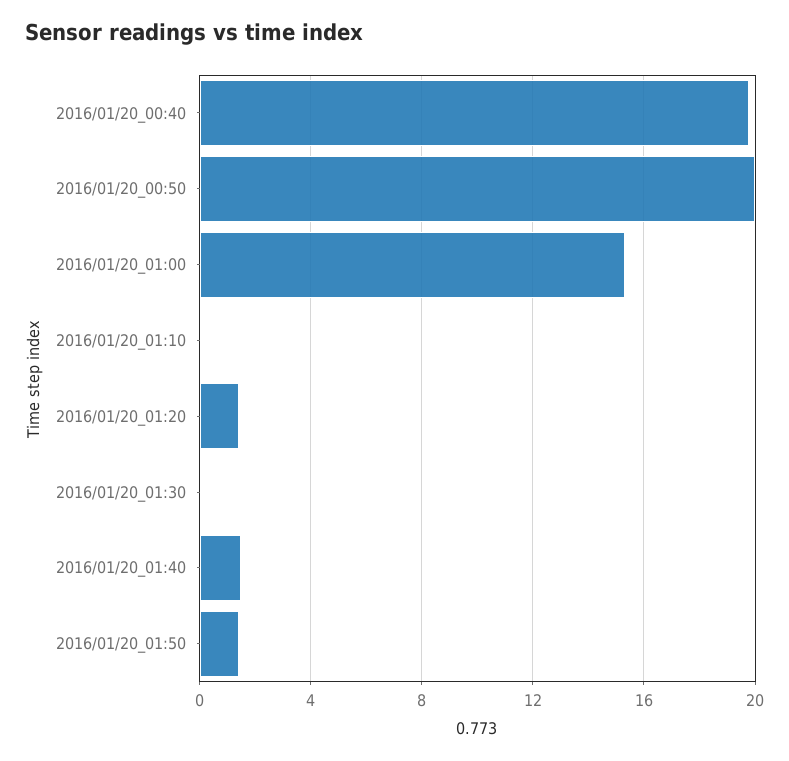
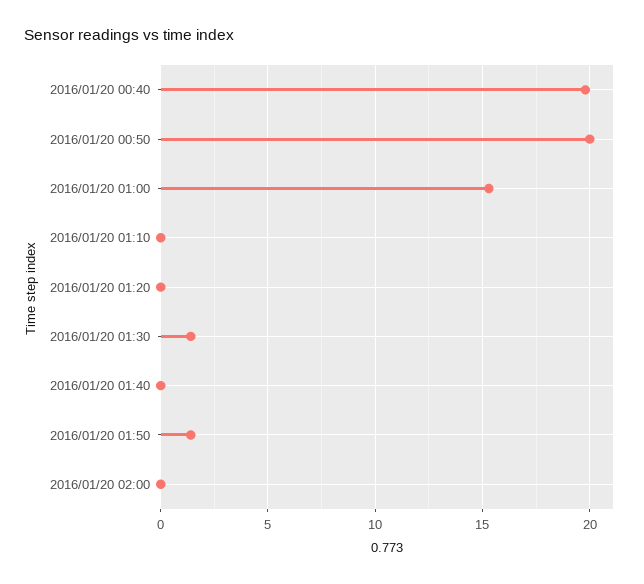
2016/01/20_01:20: 1.5 -> 0
2016/01/20_01:30: 0 -> 1.5
2016/01/20_01:40: 1.5 -> 0
2016/01/20 02:00: none -> 0

